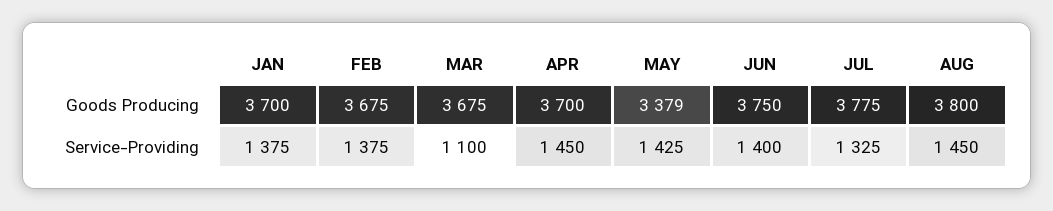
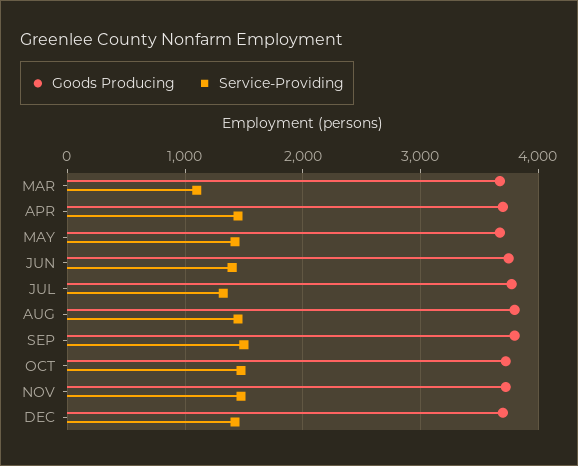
Goods Producing, JAN: 3700 -> none
Goods Producing, FEB: 3675 -> none
Goods Producing, MAY: 3379 -> 3700
Service-Providing, JAN: 1375 -> none
Service-Providing, FEB: 1375 -> none
Goods Producing, SEP: none -> 3800
Service-Providing, SEP: none -> 1500
Goods Producing, OCT: none -> 3700
Service-Providing, OCT: none -> 1500
Goods Producing, NOV: none -> 3700
Service-Providing, NOV: none -> 1500
Goods Producing, DEC: none -> 3700
Service-Providing, DEC: none -> 1400

